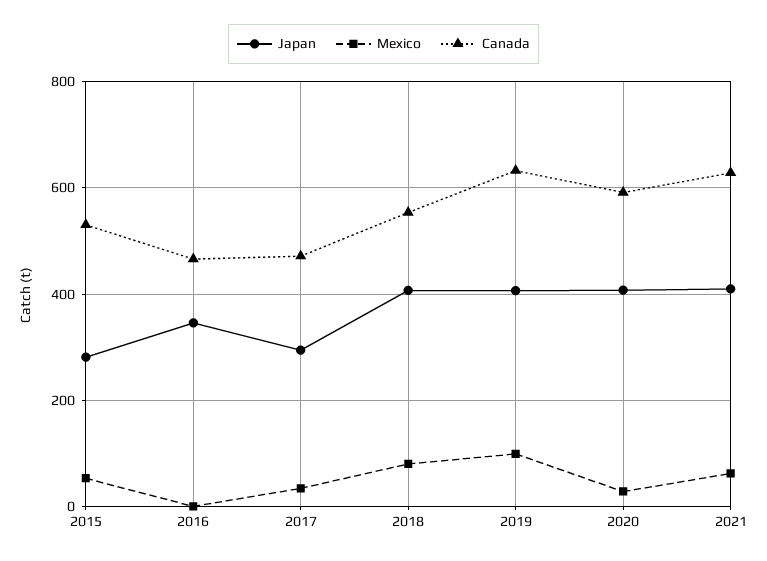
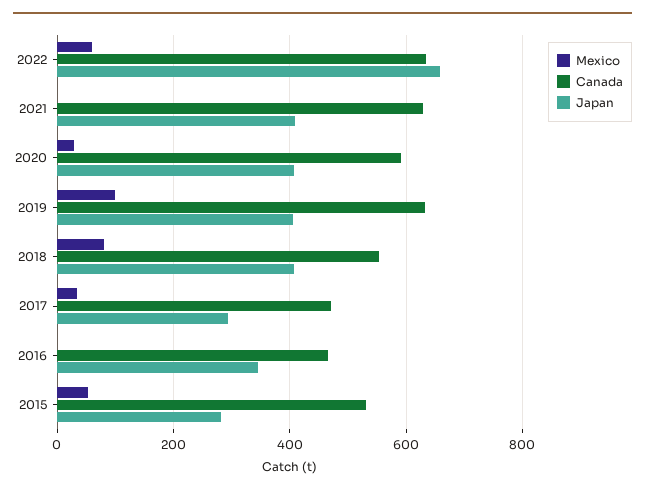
Mexico, 2021: 60 -> 0
Mexico, 2022: none -> 60
Canada, 2022: none -> 640
Japan, 2022: none -> 660

